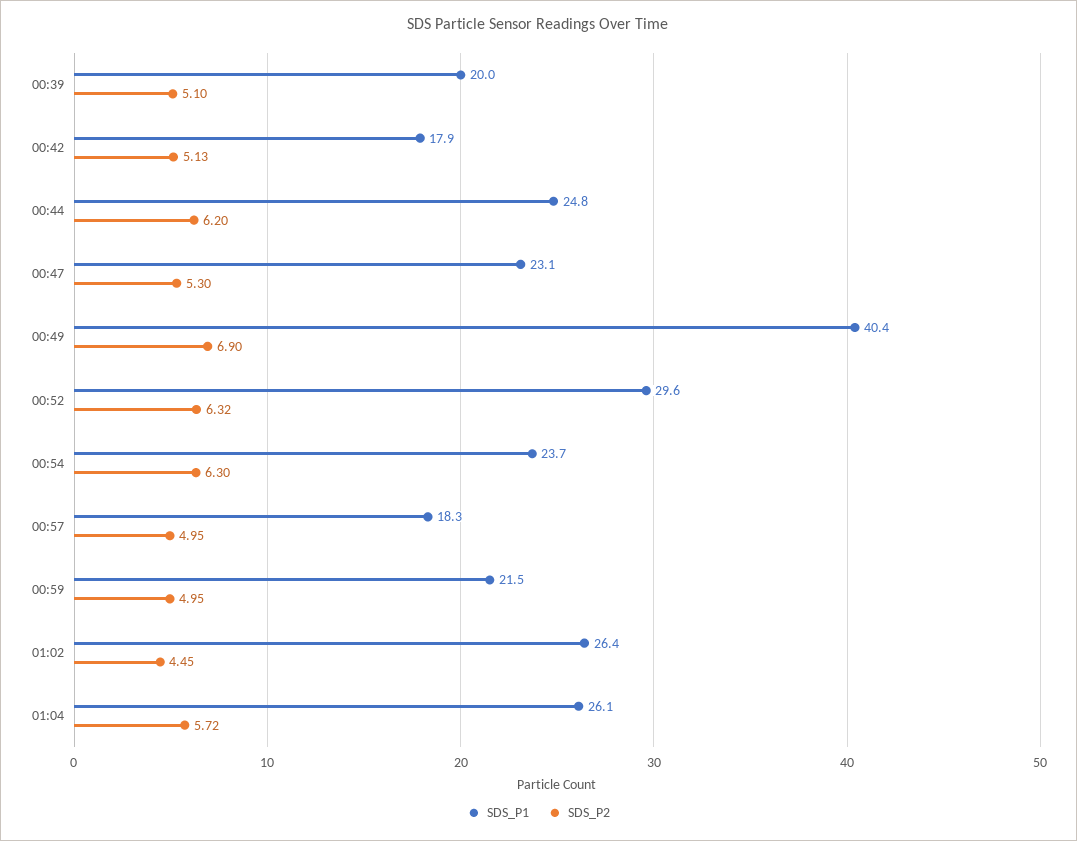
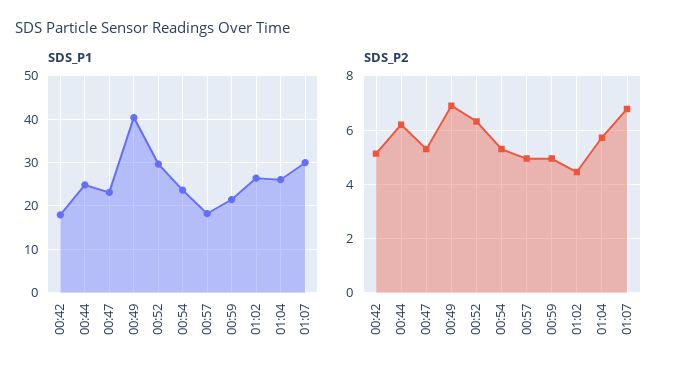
SDS_P1, 00:39: 20 -> none
SDS_P2, 00:39: 5.1 -> none
SDS_P2, 00:54: 6.3 -> 5.25
SDS_P1, 01:07: none -> 30
SDS_P2, 01:07: none -> 6.75

